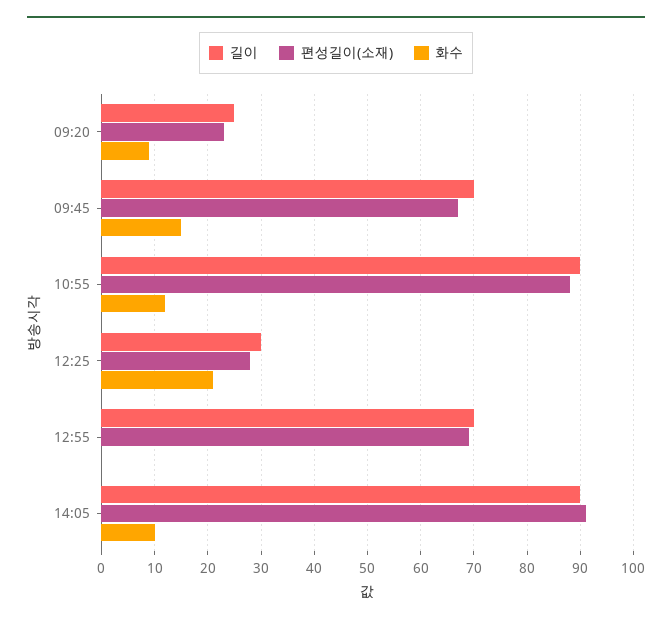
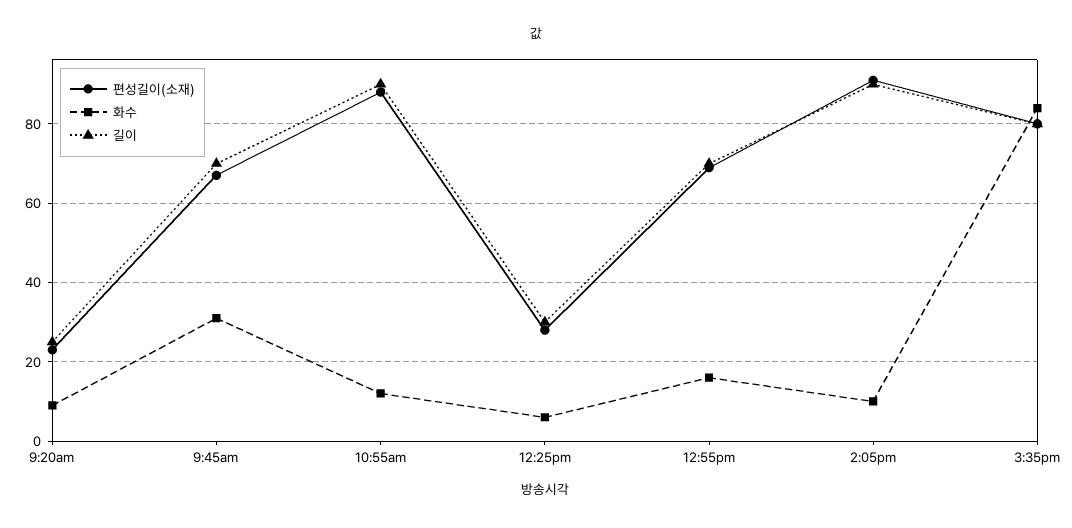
화수, 09:45: 15 -> 30
화수, 12:25: 20 -> 5
화수, 12:55: 0 -> 15
편성길이(소재), 3:35pm: none -> 80
화수, 3:35pm: none -> 85
길이, 3:35pm: none -> 80

